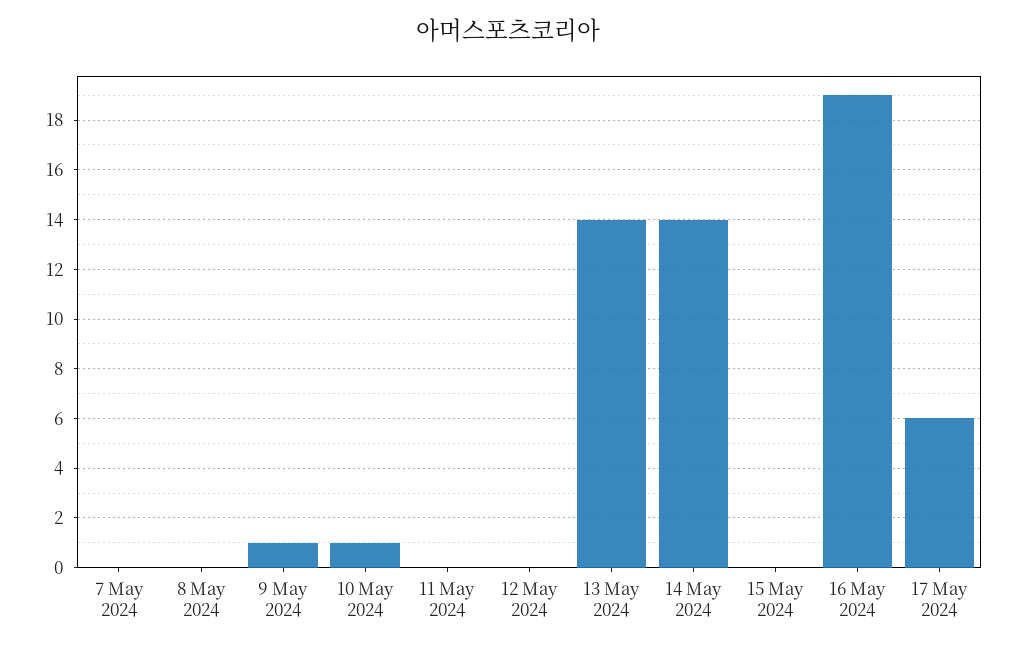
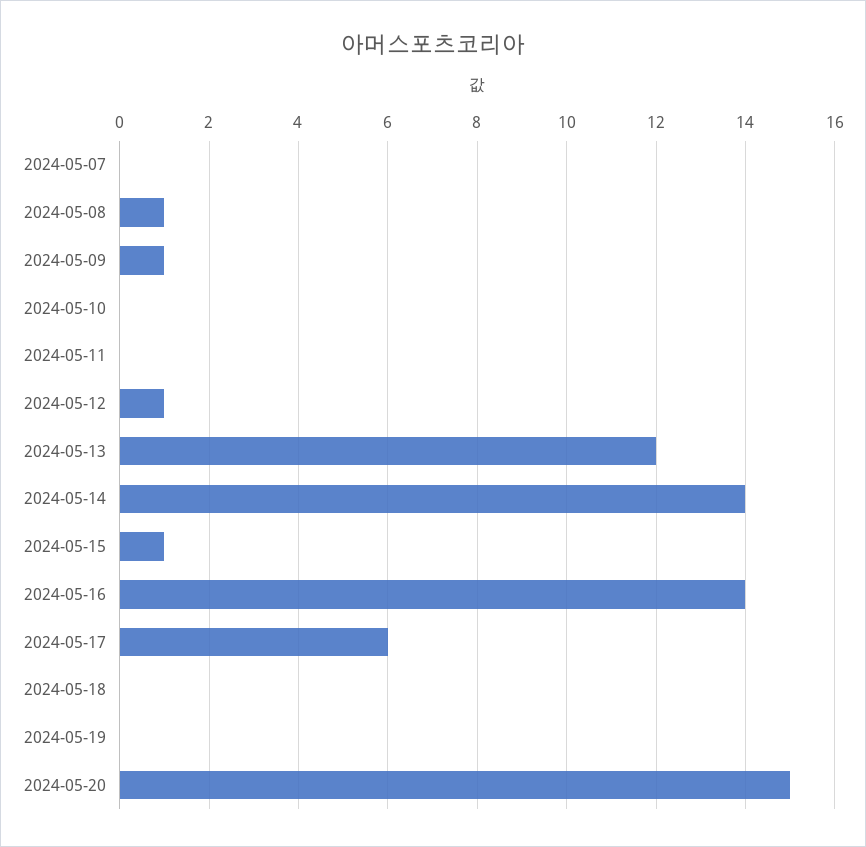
8 May 2024: 0 -> 1
10 May 2024: 1 -> 0
12 May 2024: 0 -> 1
13 May 2024: 14 -> 12
15 May 2024: 0 -> 1
16 May 2024: 19 -> 14
2024-05-18: none -> 0
2024-05-19: none -> 0
2024-05-20: none -> 15

